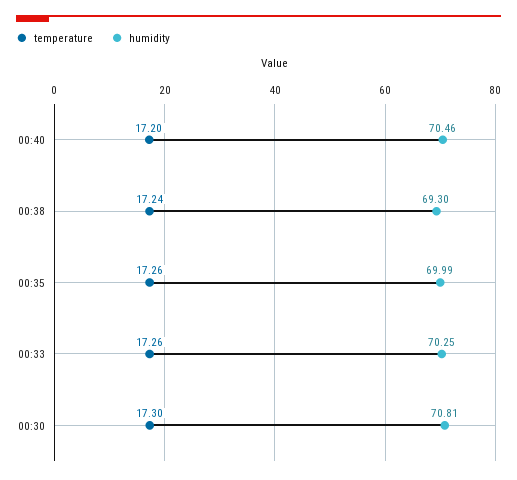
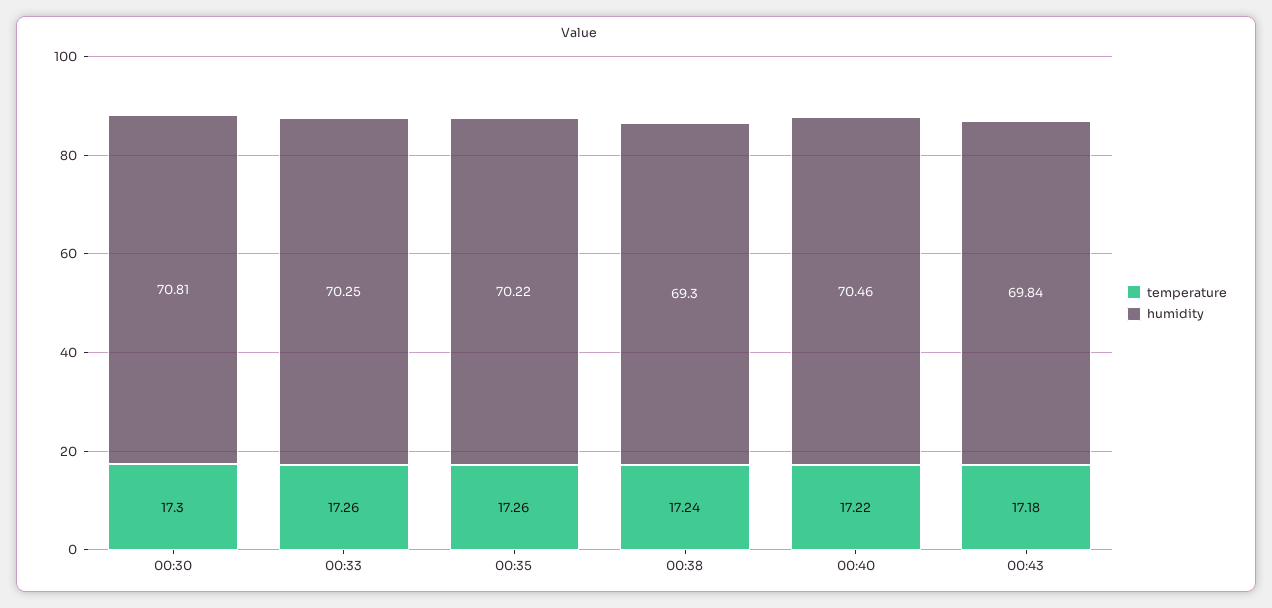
temperature, 00:40: 17.2 -> 17.22
humidity, 00:35: 69.99 -> 70.22
temperature, 00:43: none -> 17.18
humidity, 00:43: none -> 69.84

